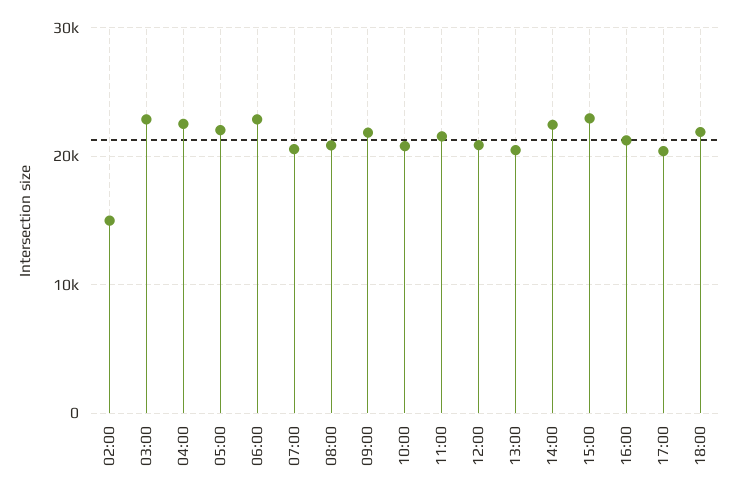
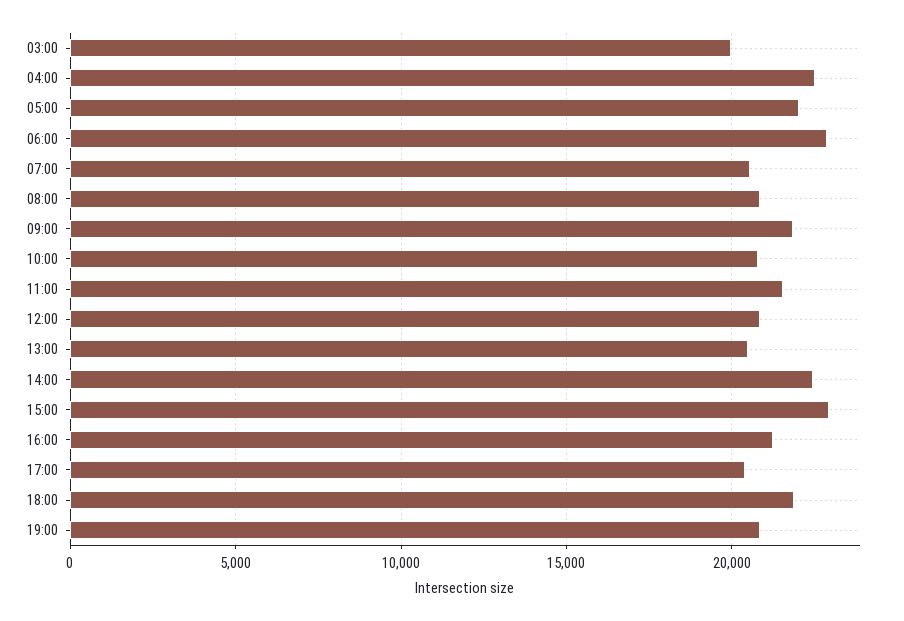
02:00: 15000 -> none
03:00: 23000 -> 20000
19:00: none -> 21000

